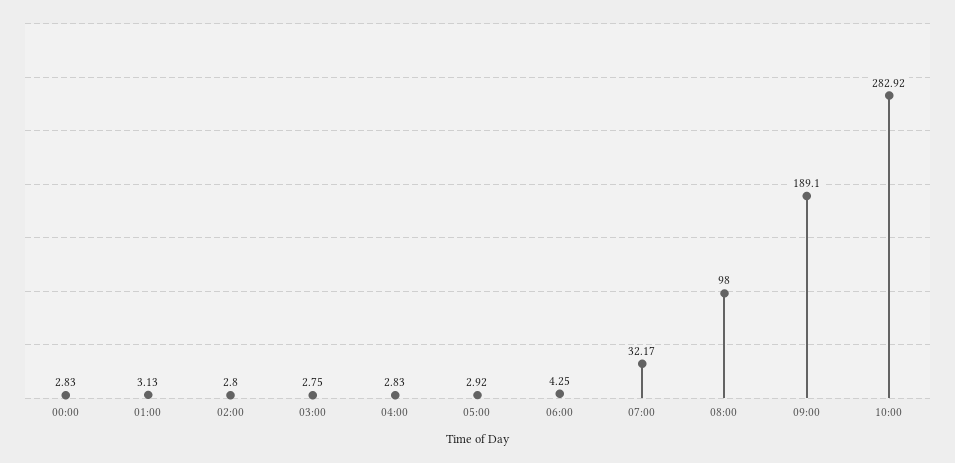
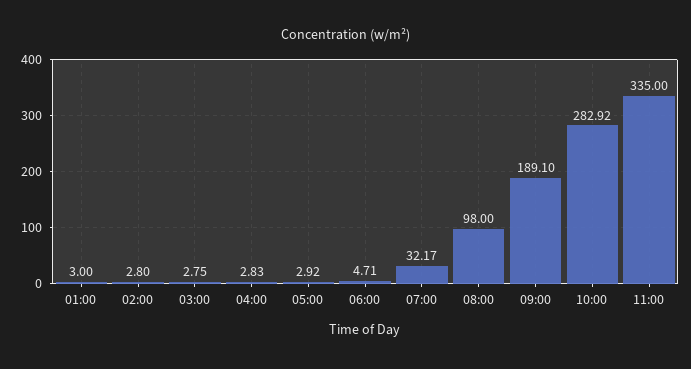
00:00: 2.83 -> none
01:00: 3.13 -> 3
06:00: 4.25 -> 4.71
11:00: none -> 335

